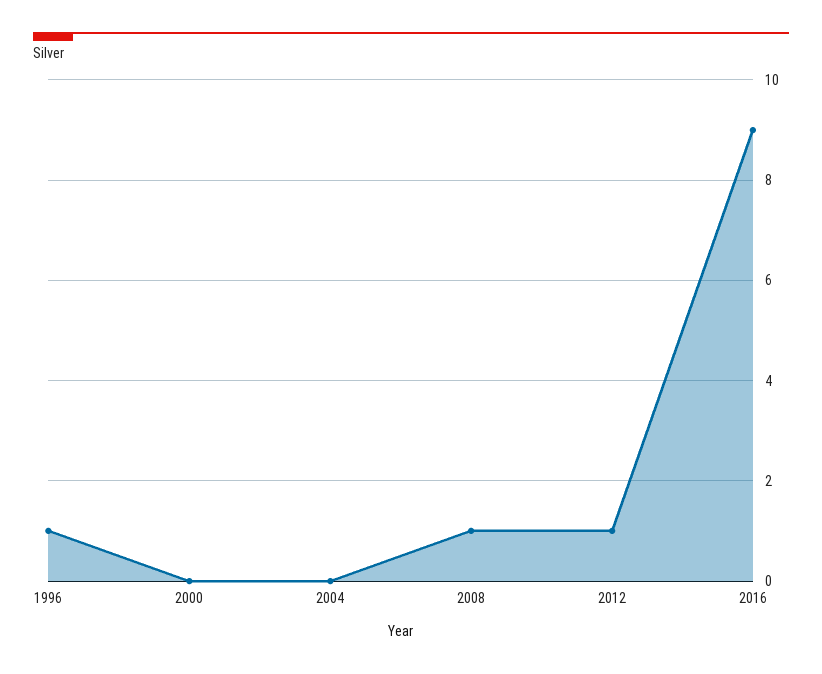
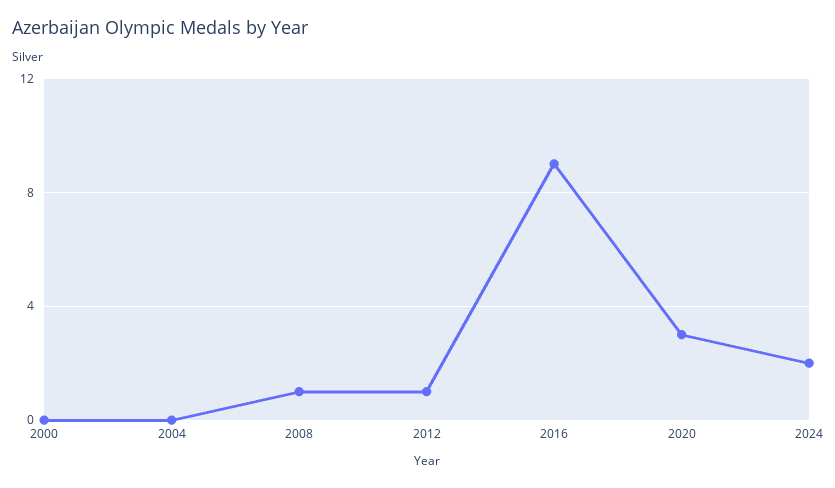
1996: 1 -> none
2020: none -> 3
2024: none -> 2

